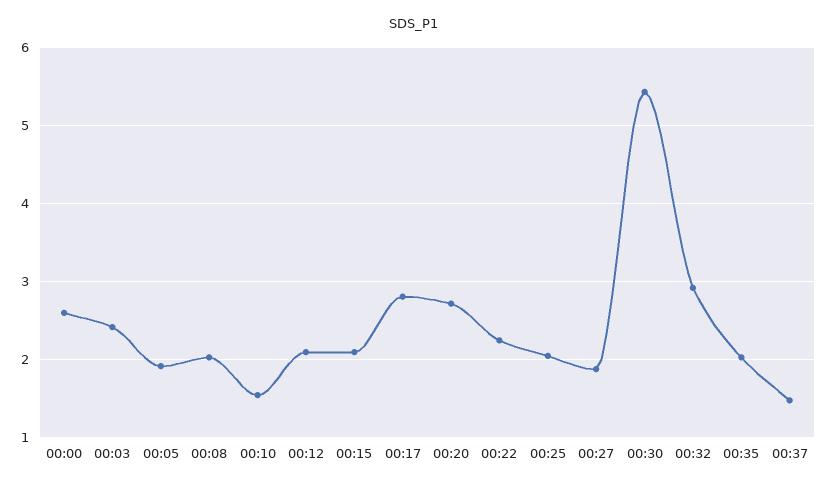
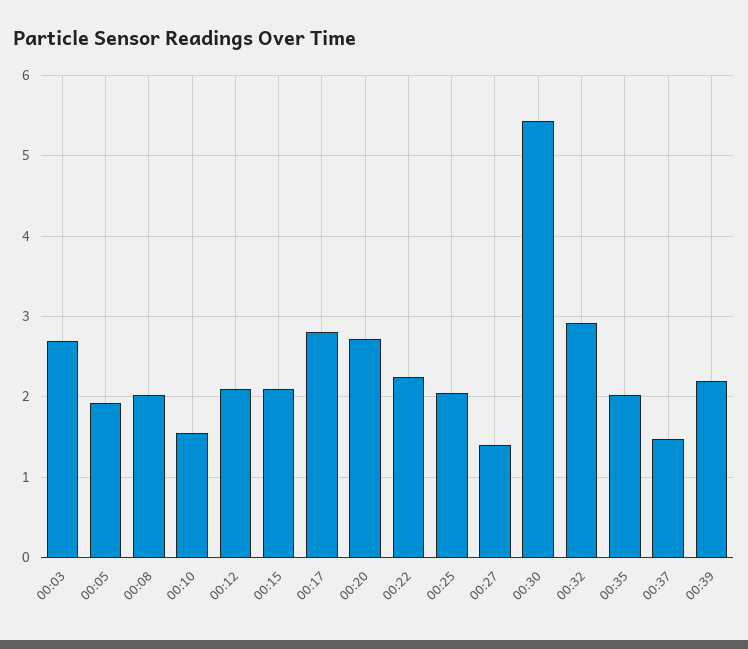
00:00: 2.6 -> none
00:03: 2.4 -> 2.7
00:27: 1.9 -> 1.4
00:39: none -> 2.2

